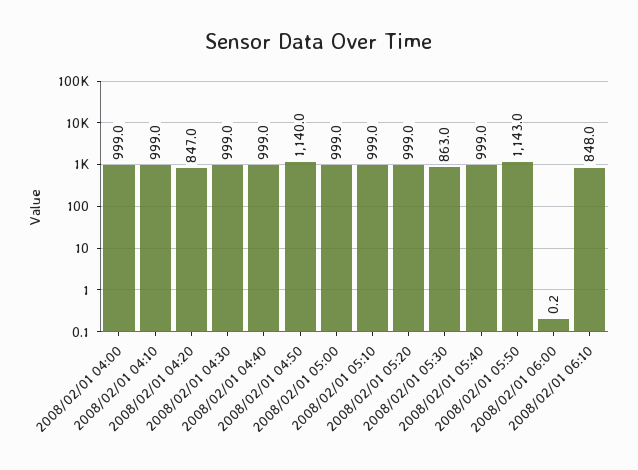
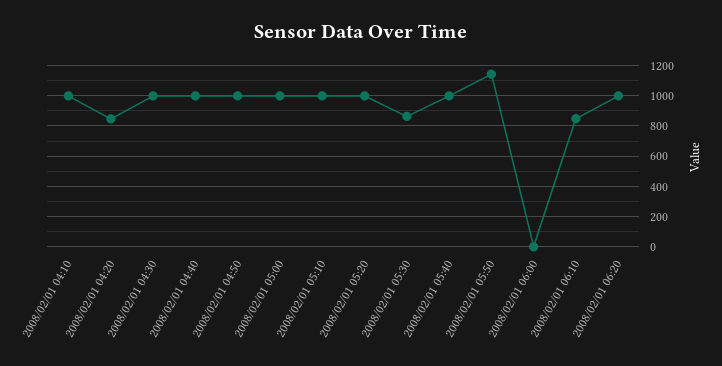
2008/02/01 04:00: 999 -> none
2008/02/01 04:50: 1140 -> 1000
2008/02/01 06:20: none -> 1000

